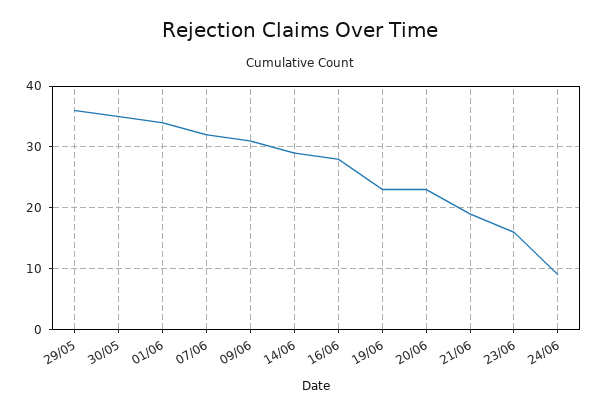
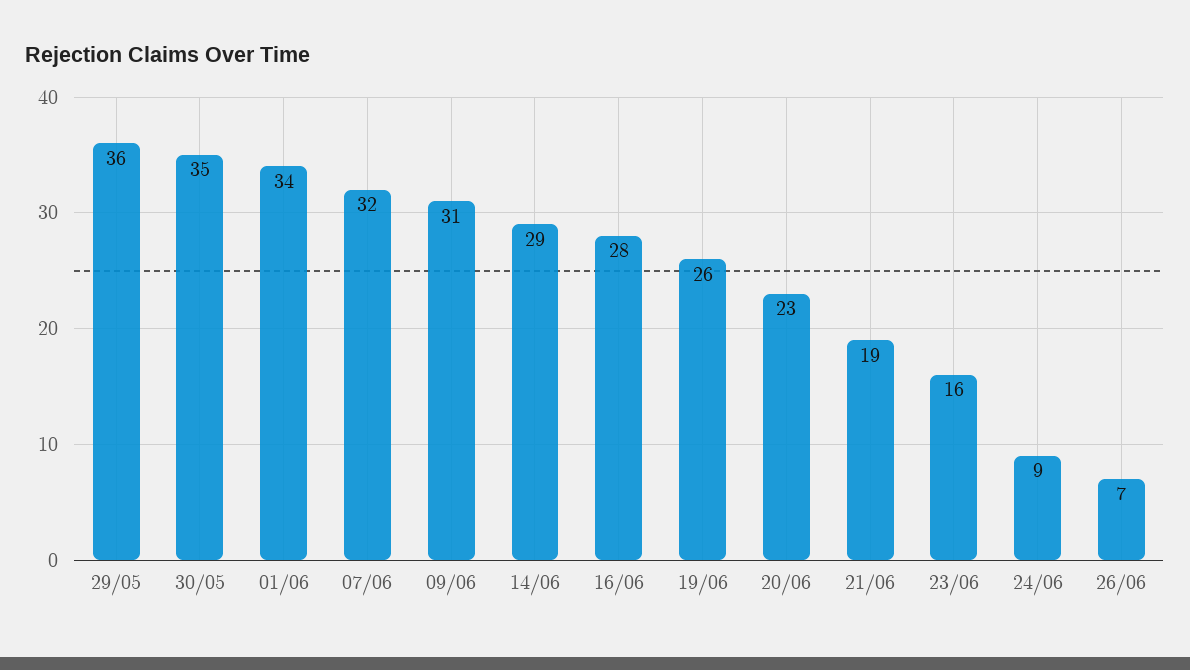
19/06: 23 -> 26
26/06: none -> 7

